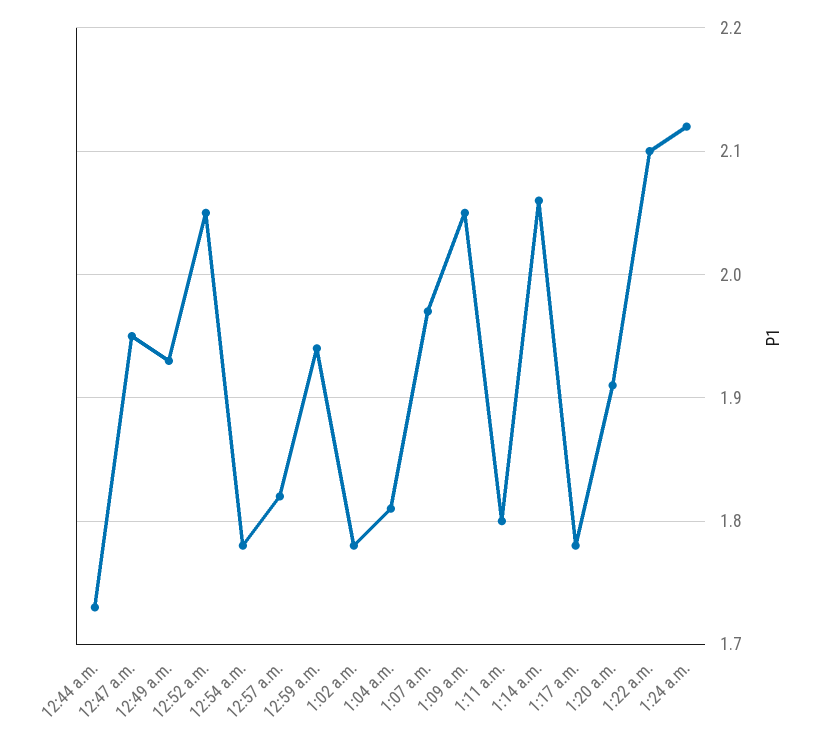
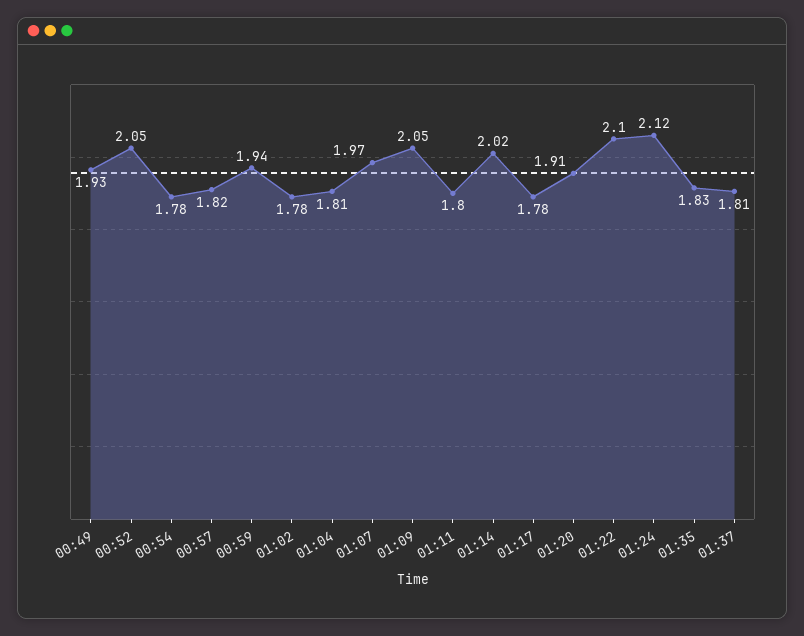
12:44 a.m.: 1.73 -> none
12:47 a.m.: 1.95 -> none
1:14 a.m.: 2.06 -> 2.02
01:35: none -> 1.83
01:37: none -> 1.81

